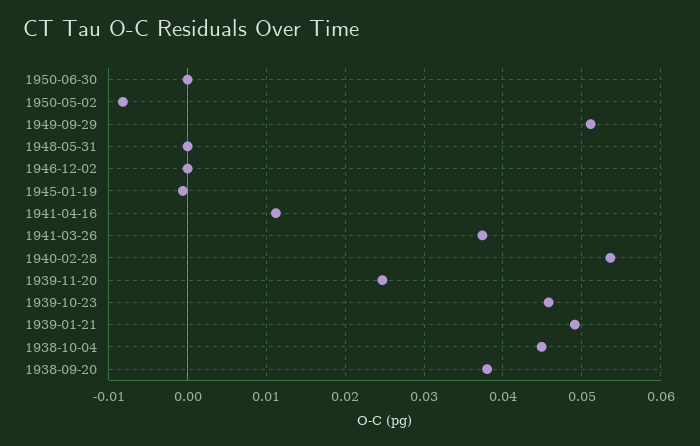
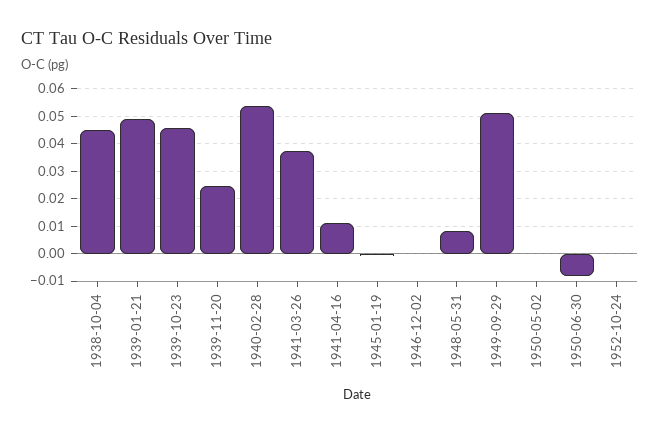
1950-06-30: 0 -> -0.0075
1950-05-02: -0.008 -> 0
1948-05-31: 0 -> 0.0075
1938-09-20: 0.038 -> none
1952-10-24: none -> 0

